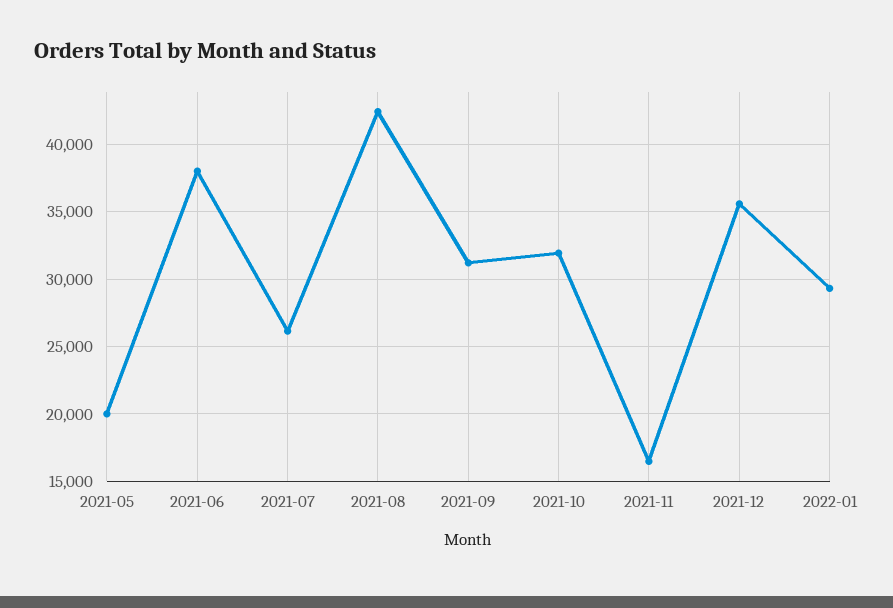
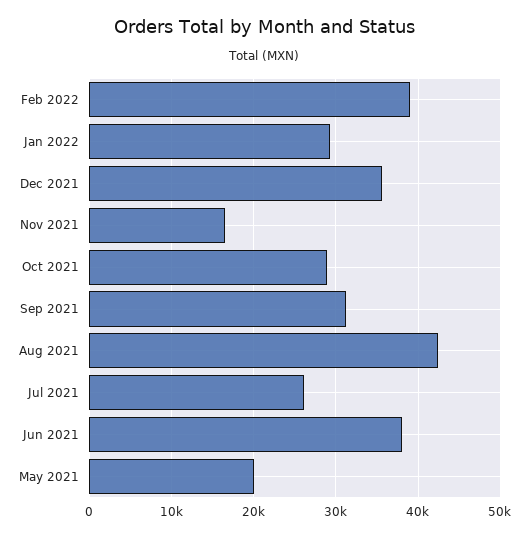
2021-10: 32000 -> 29000
Feb 2022: none -> 39000

